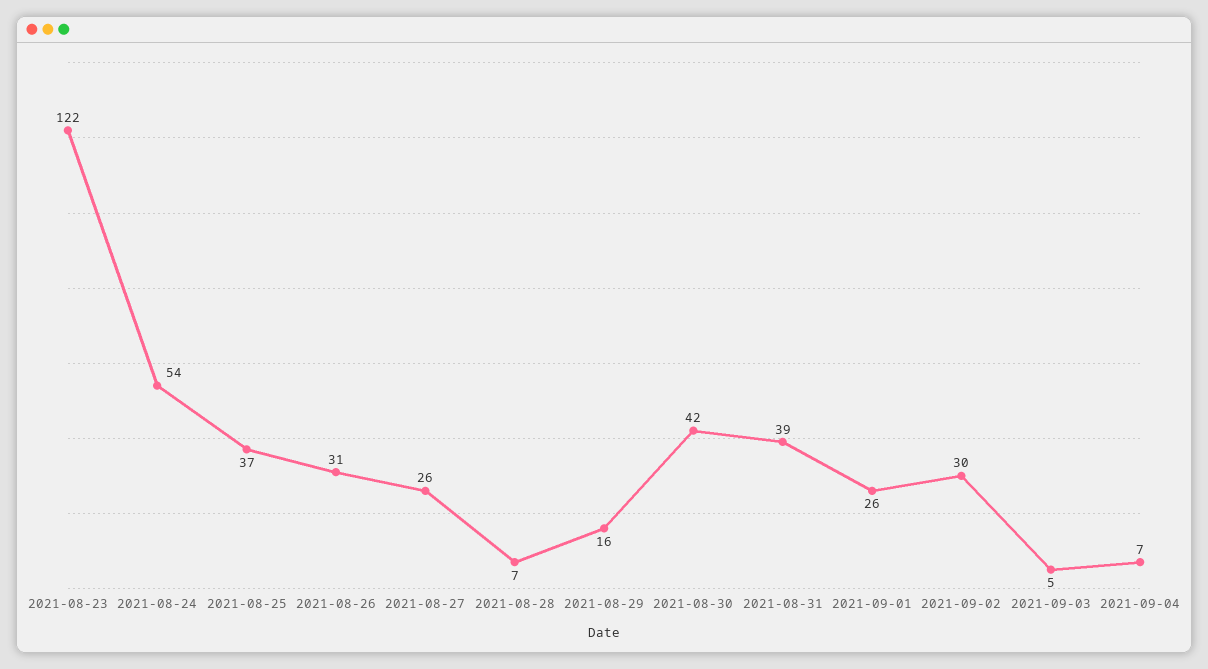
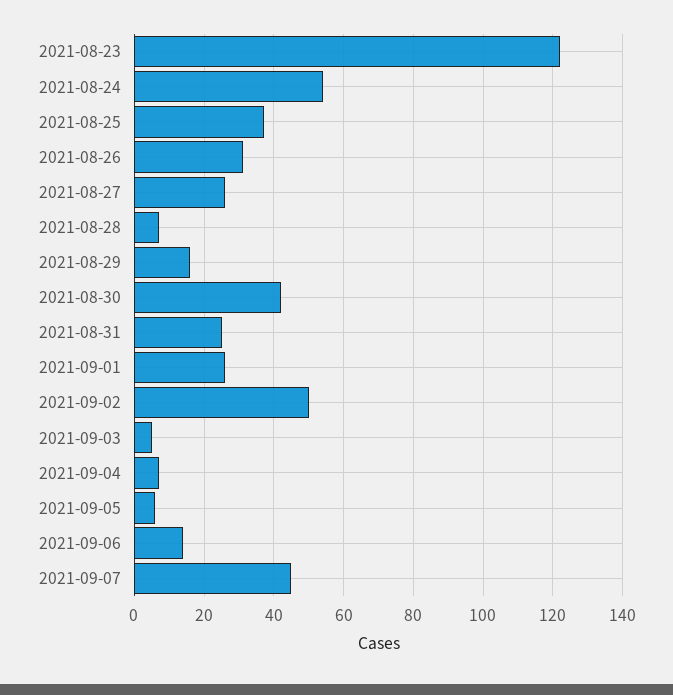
2021-08-31: 39 -> 25
2021-09-02: 30 -> 50
2021-09-05: none -> 5
2021-09-06: none -> 15
2021-09-07: none -> 45

